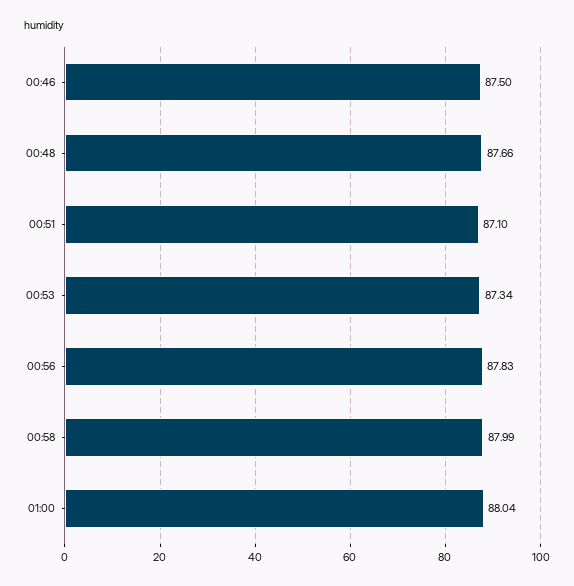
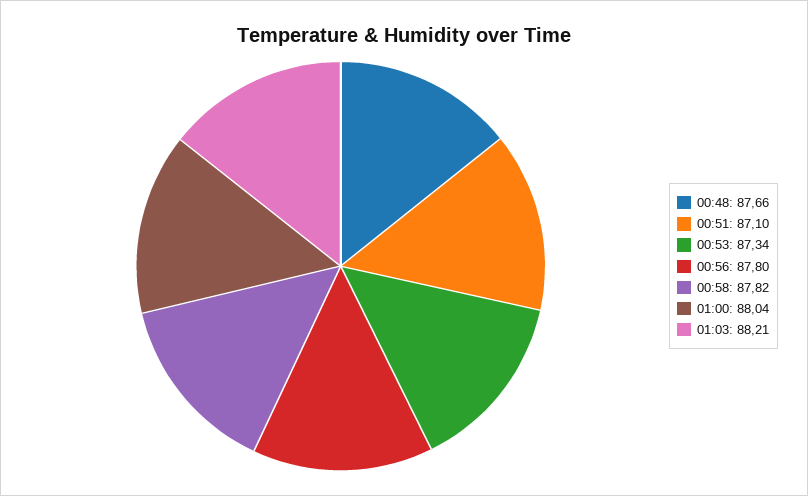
00:46: 87.5 -> none
00:56: 87.83 -> 87.8
00:58: 87.99 -> 87.82
01:03: none -> 88.21

